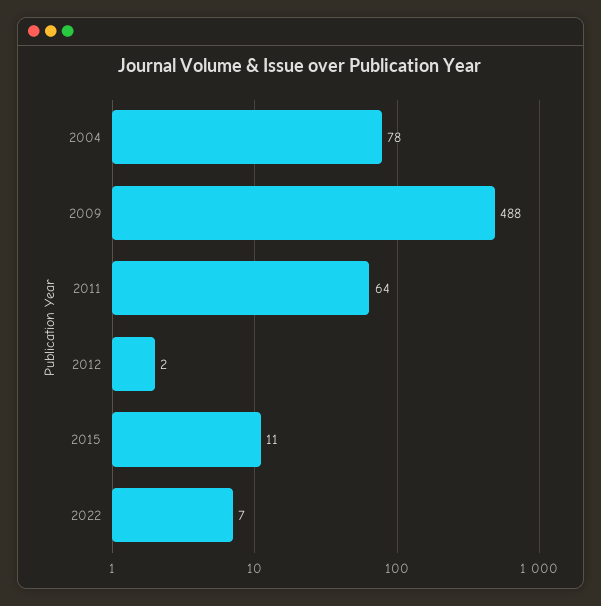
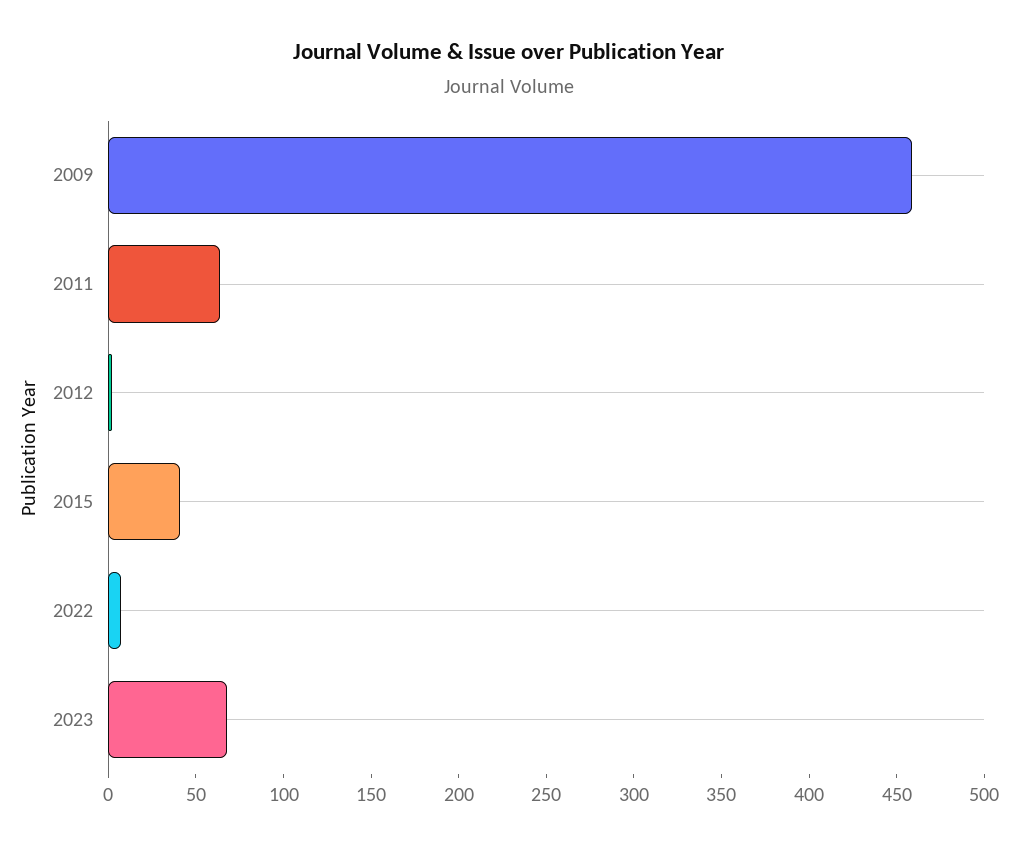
2004: 78 -> none
2009: 488 -> 460
2015: 11 -> 40
2023: none -> 70

